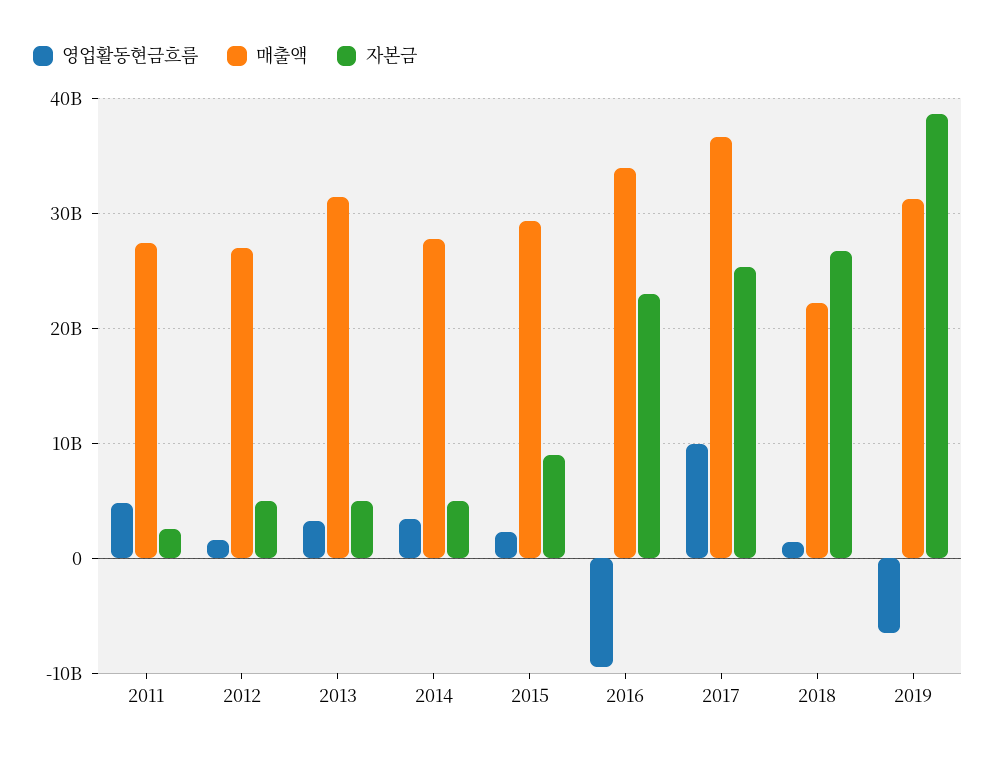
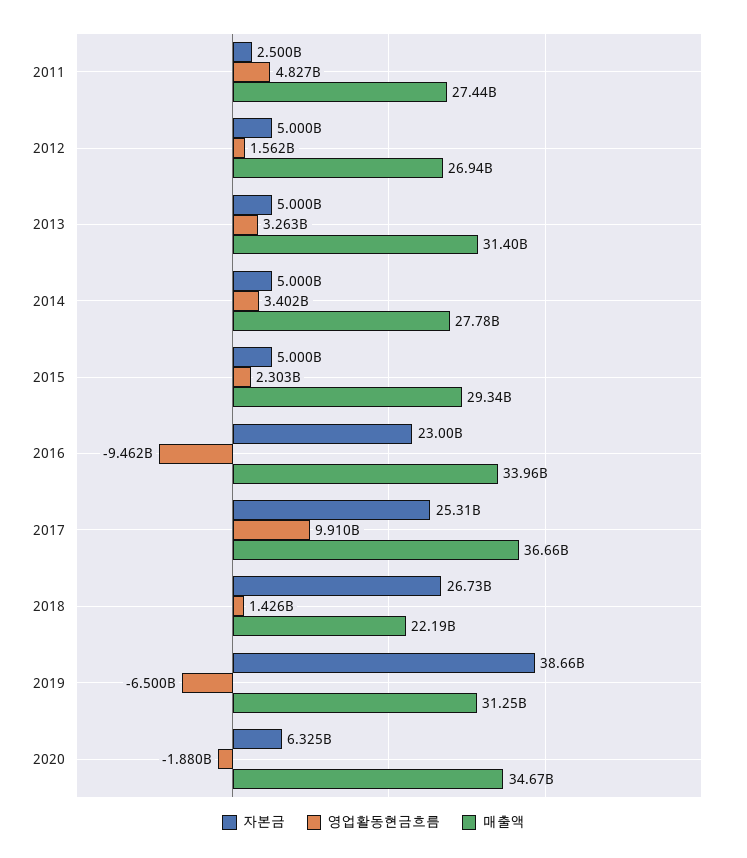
자본금, 2015: 9000000000 -> 5000000000
자본금, 2020: none -> 6325000000
영업활동현금흐름, 2020: none -> -1880000000
매출액, 2020: none -> 34670000000

